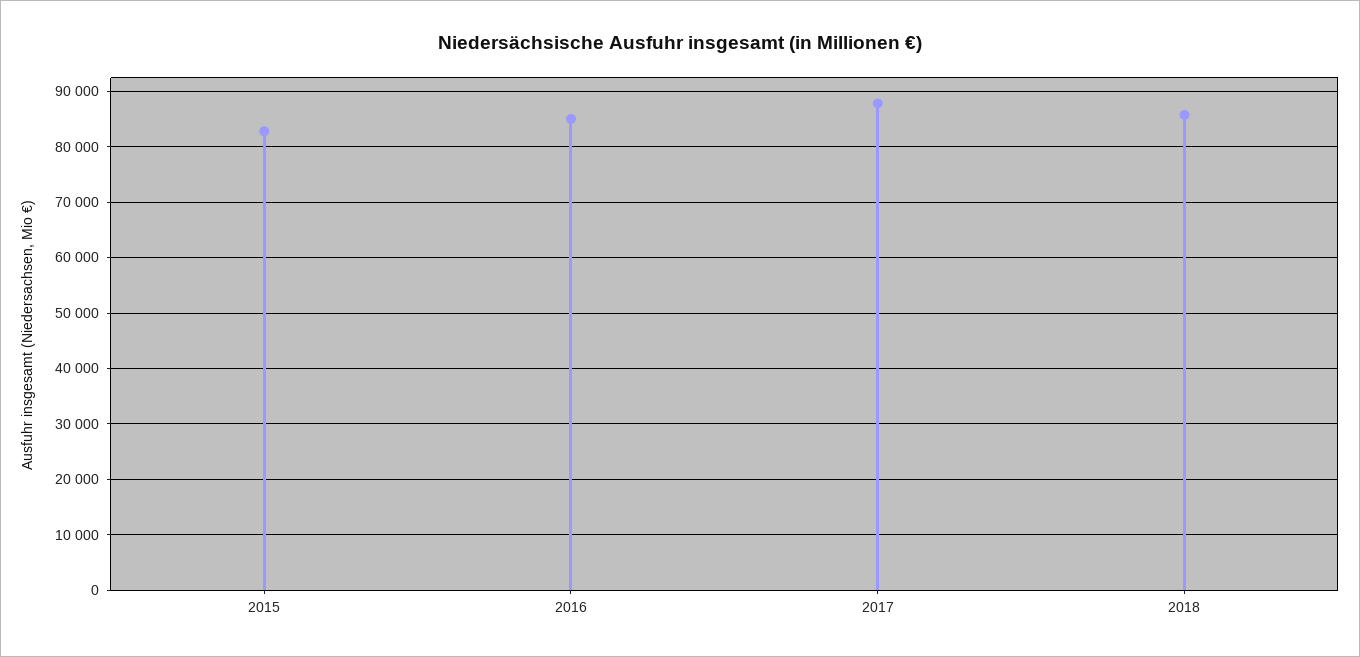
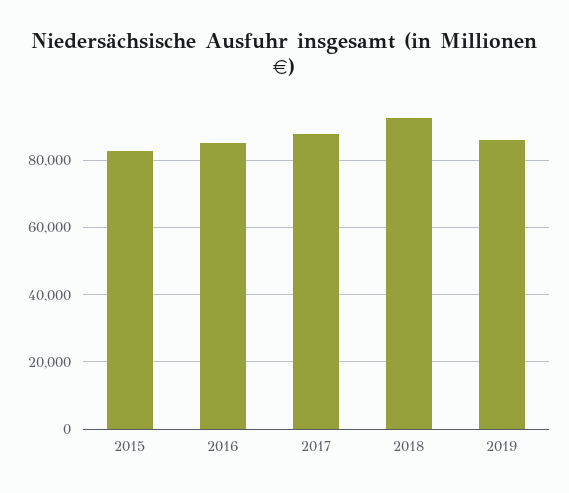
2018: 86000 -> 92000
2019: none -> 86000

